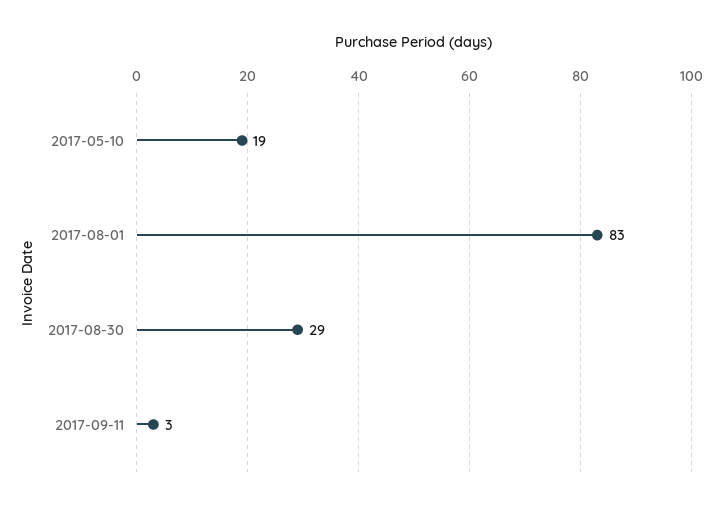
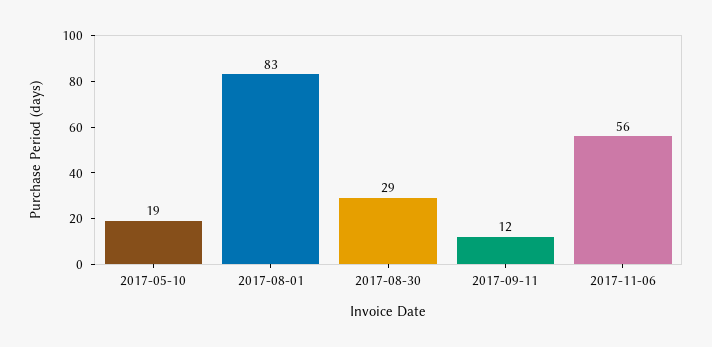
2017-09-11: 3 -> 12
2017-11-06: none -> 56

